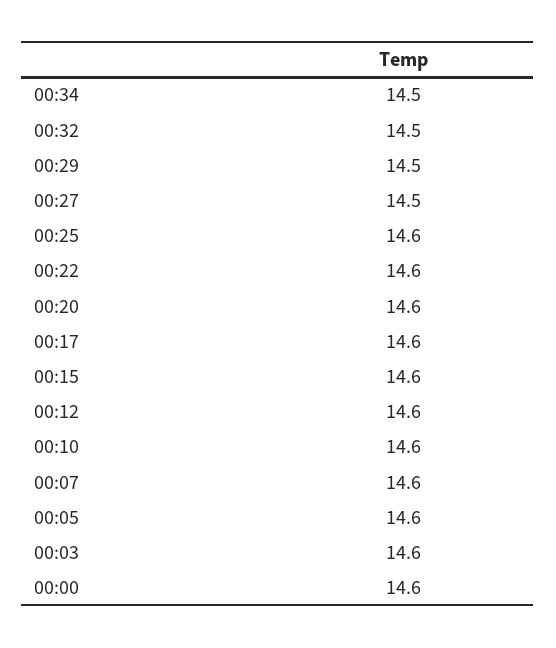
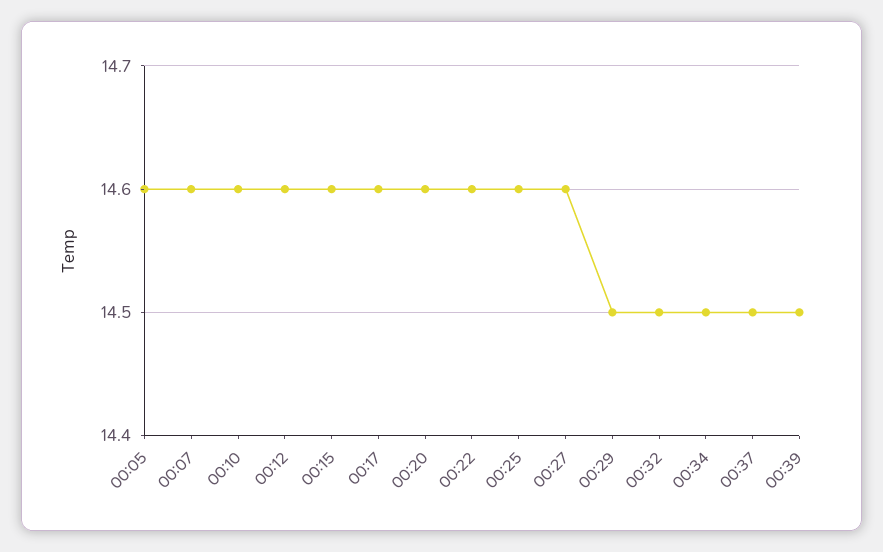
00:27: 14.5 -> 14.6
00:03: 14.6 -> none
00:00: 14.6 -> none
00:37: none -> 14.5
00:39: none -> 14.5

